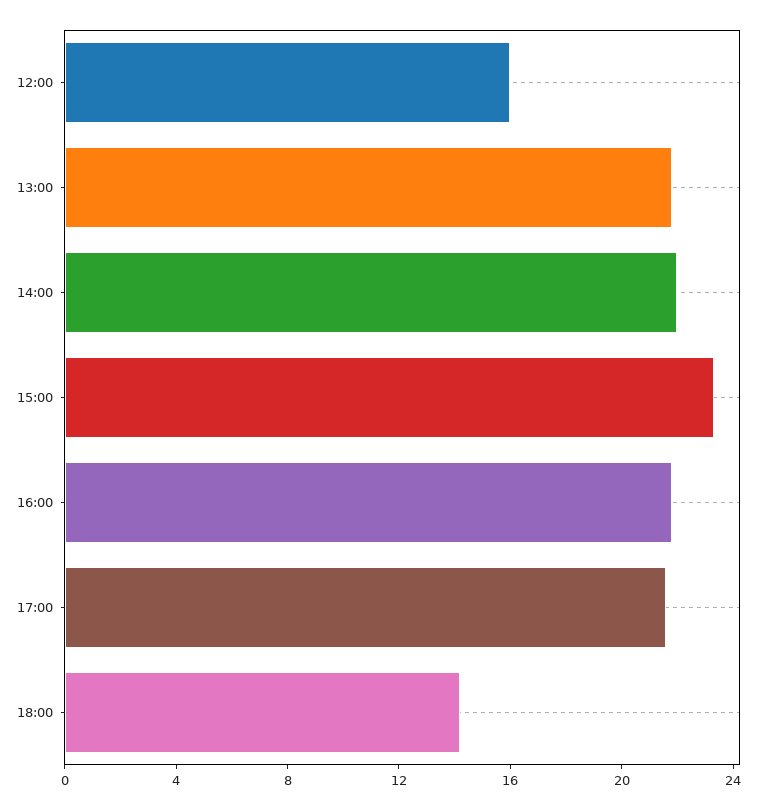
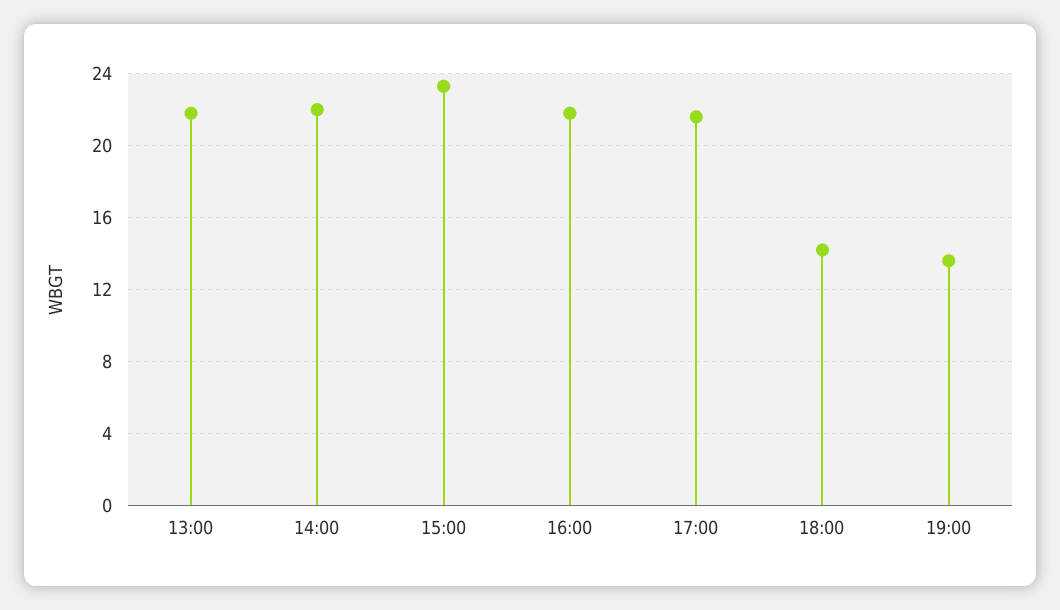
12:00: 16 -> none
19:00: none -> 13.5

